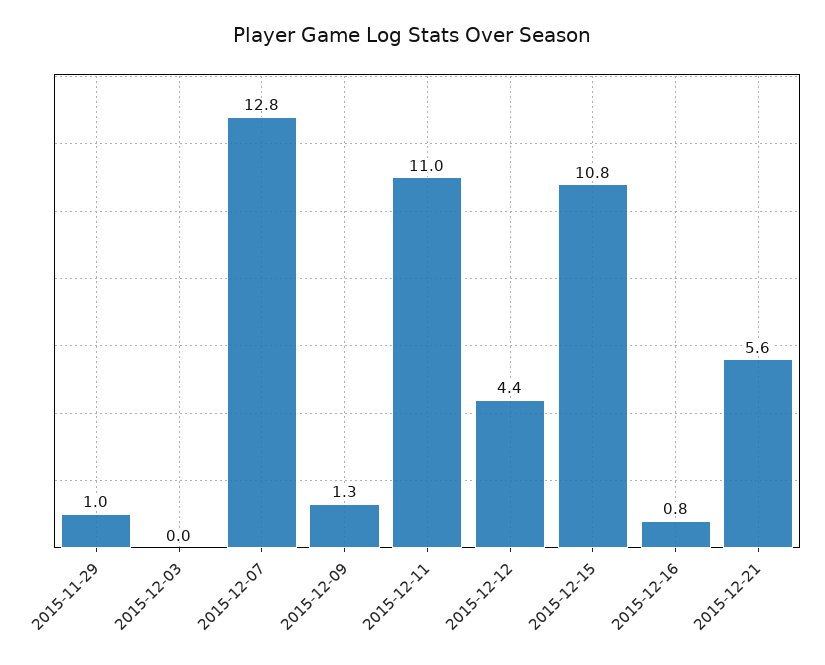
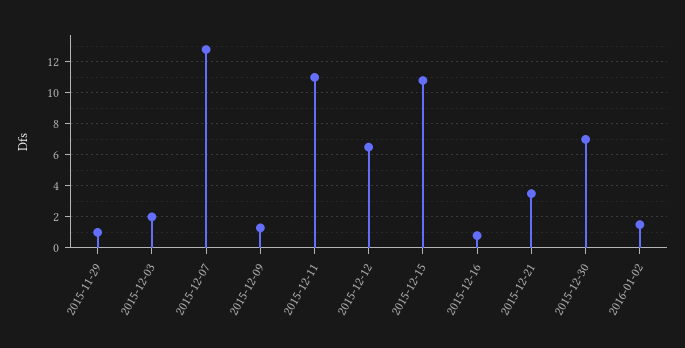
2015-12-03: 0 -> 2
2015-12-12: 4.4 -> 6.5
2015-12-21: 5.6 -> 3.5
2015-12-30: none -> 7
2016-01-02: none -> 1.5

